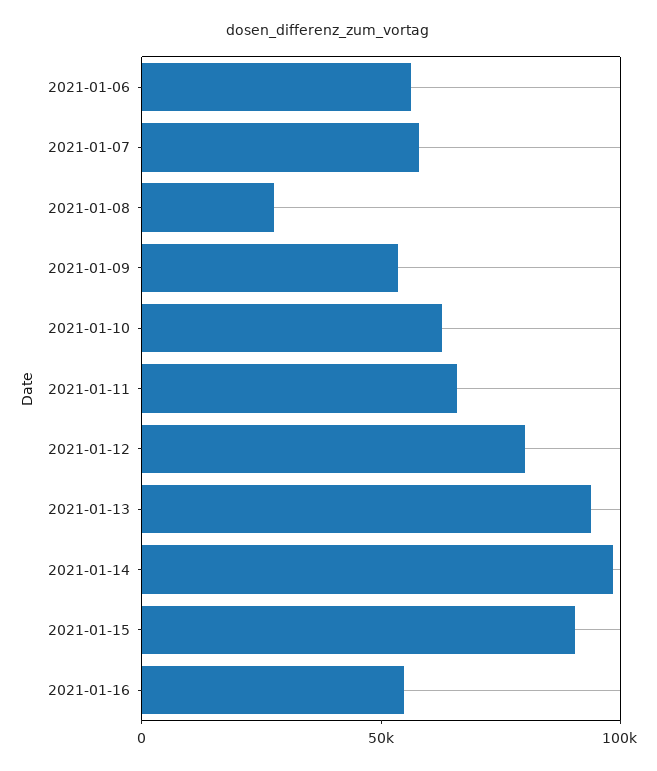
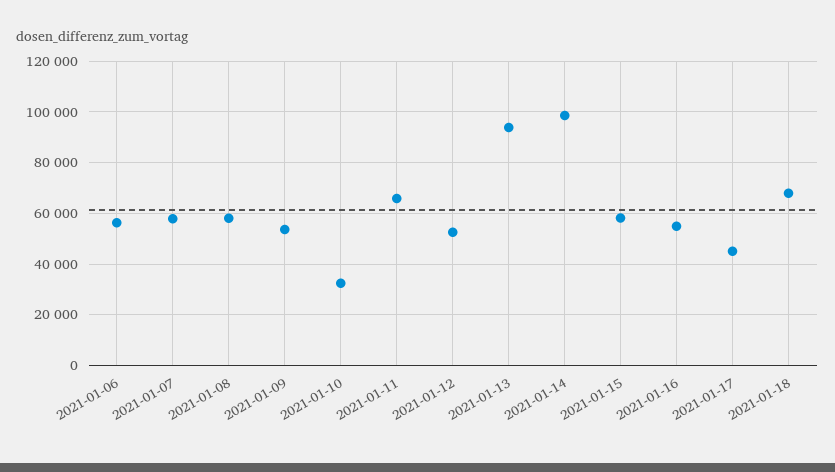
2021-01-08: 30000 -> 57500
2021-01-10: 60000 -> 32500
2021-01-12: 80000 -> 52500
2021-01-15: 90000 -> 57500
2021-01-17: none -> 45000
2021-01-18: none -> 67500

